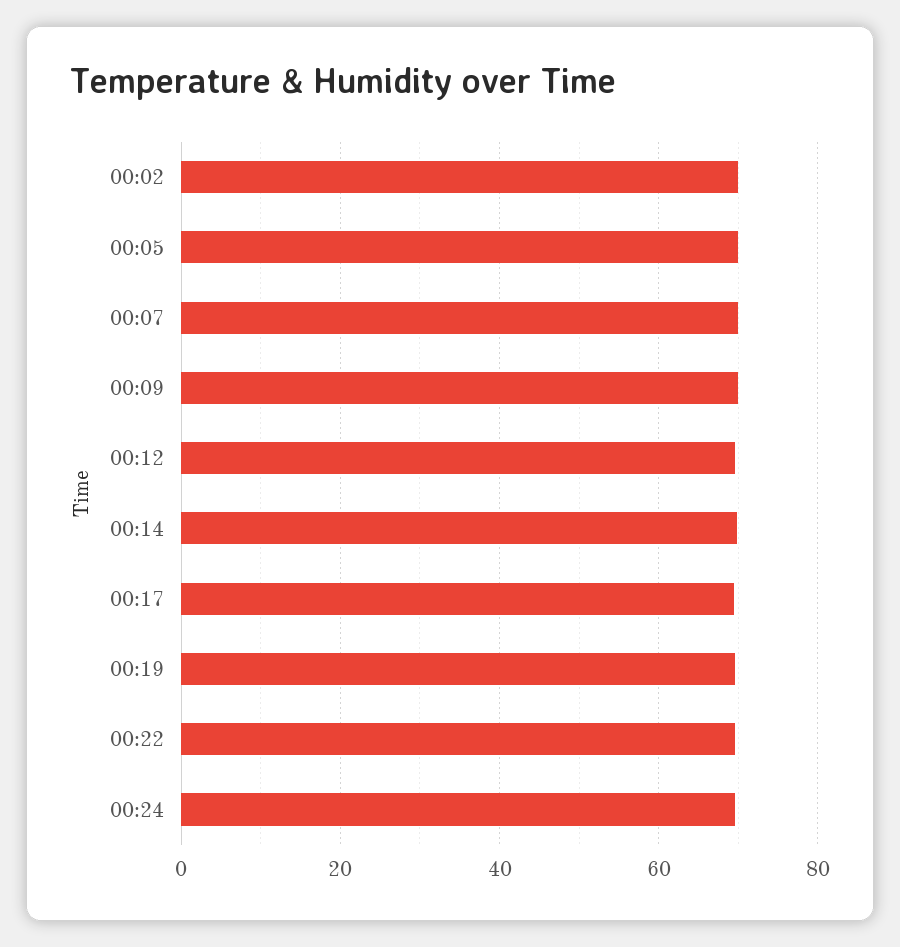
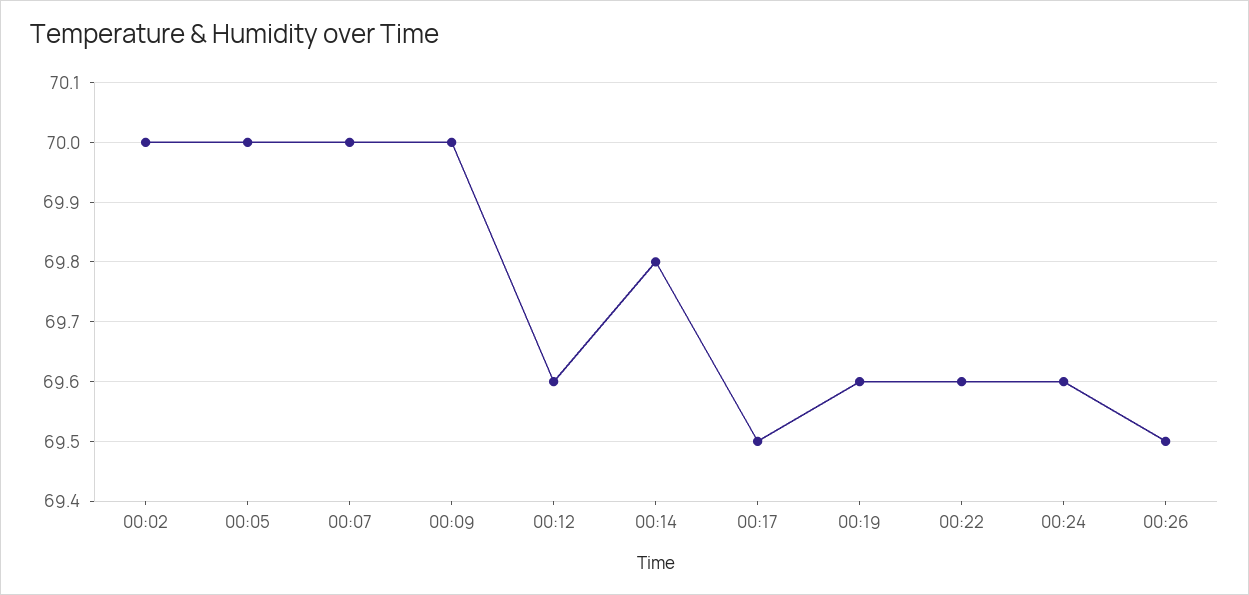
00:26: none -> 69.5

